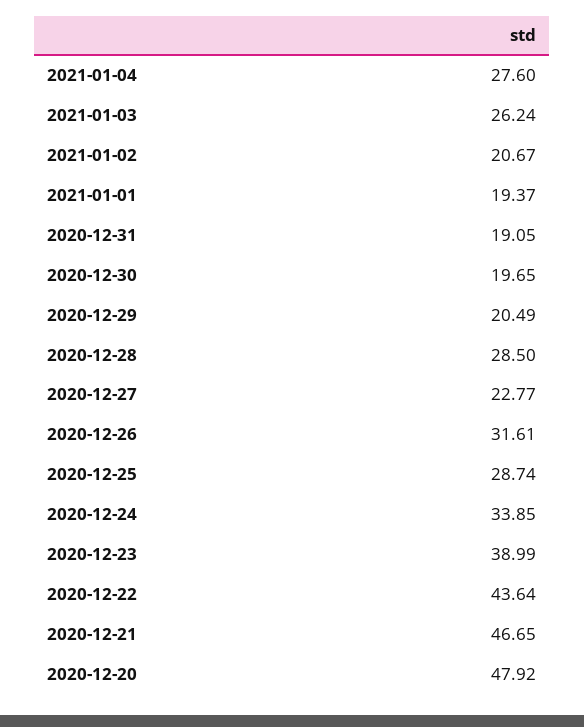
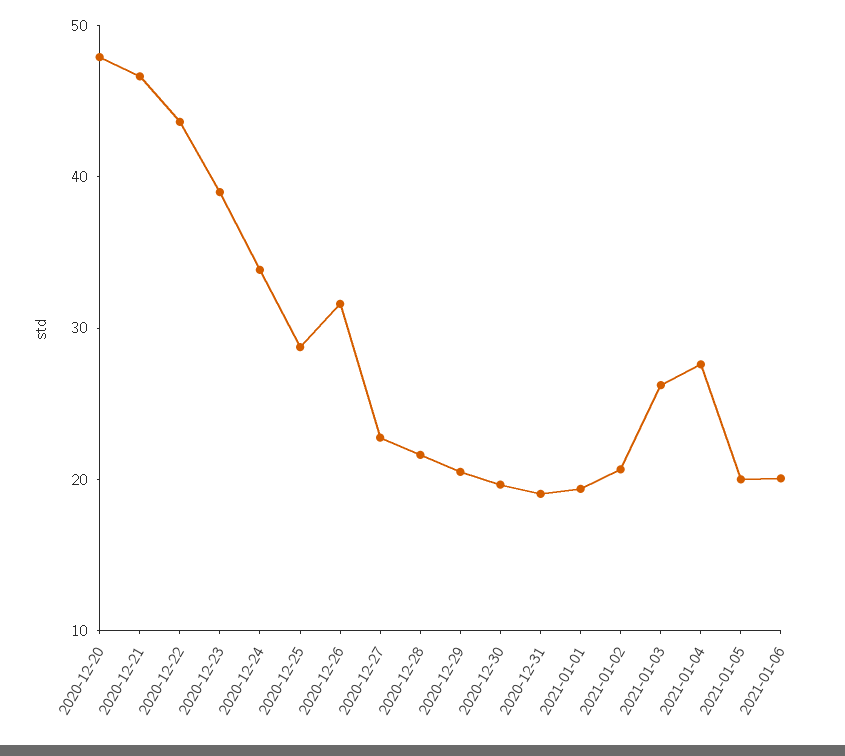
2020-12-28: 28.5 -> 22
2021-01-05: none -> 20
2021-01-06: none -> 20

